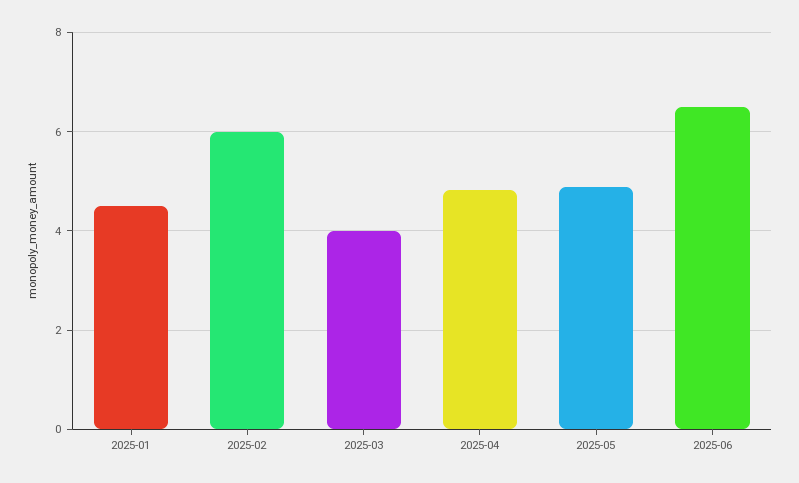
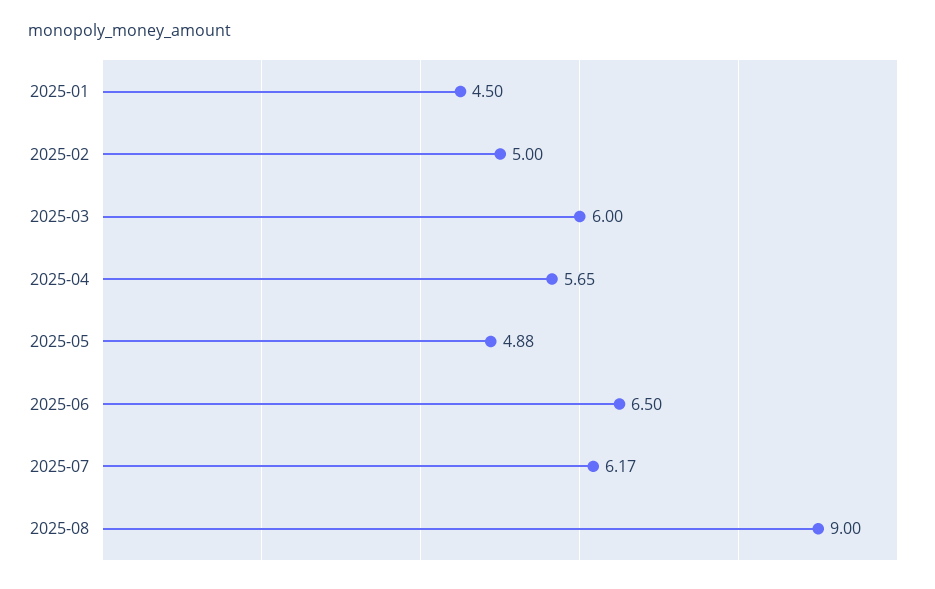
2025-02: 6 -> 5
2025-03: 4 -> 6
2025-04: 4.8 -> 5.65
2025-07: none -> 6.17
2025-08: none -> 9

